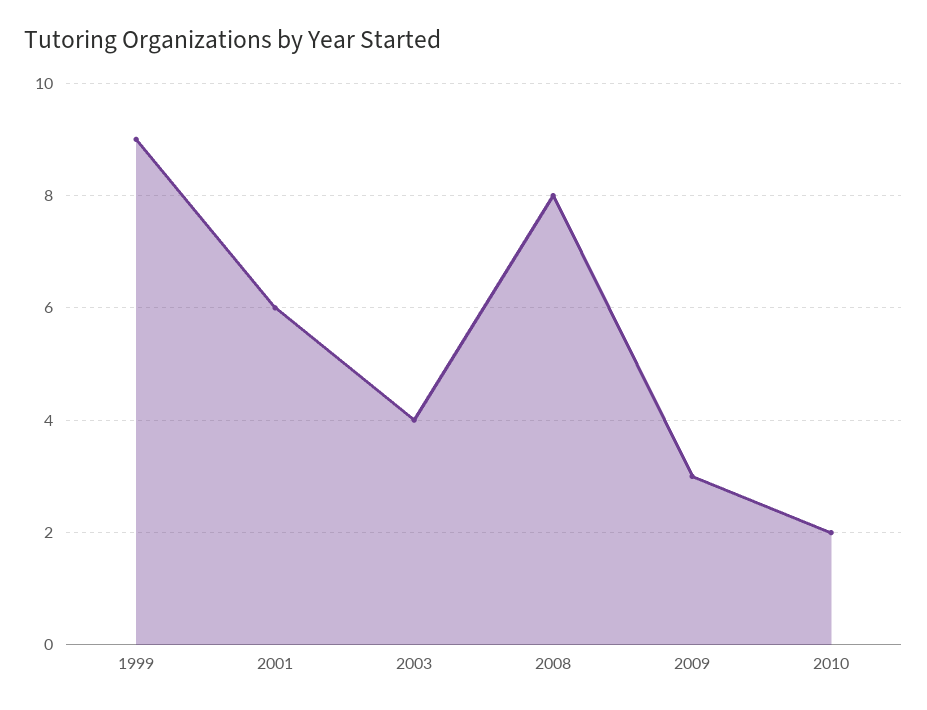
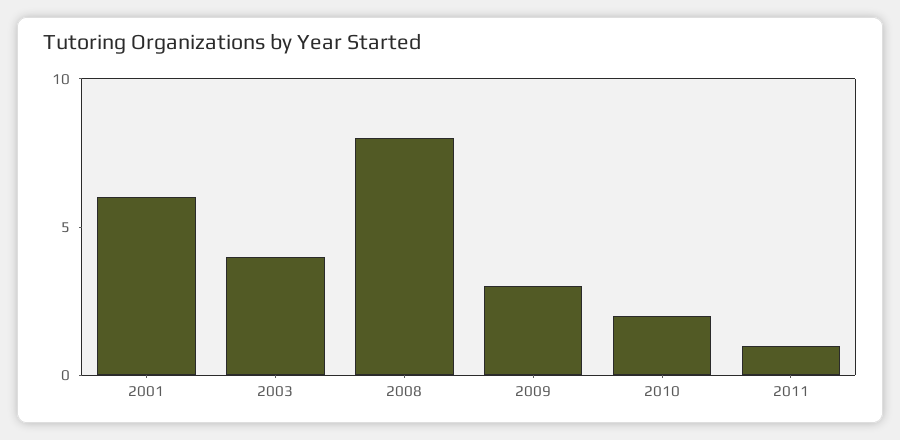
1999: 9 -> none
2011: none -> 1

